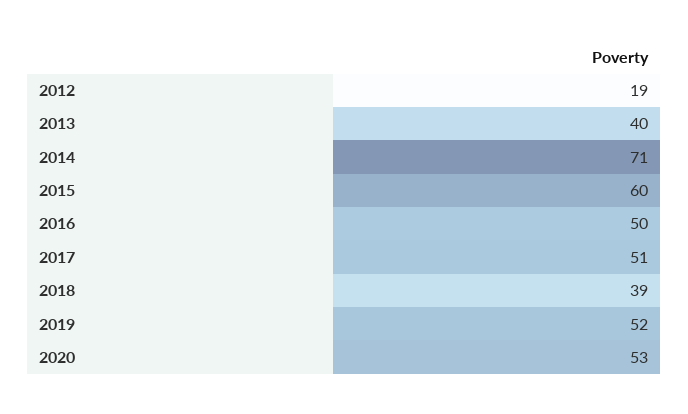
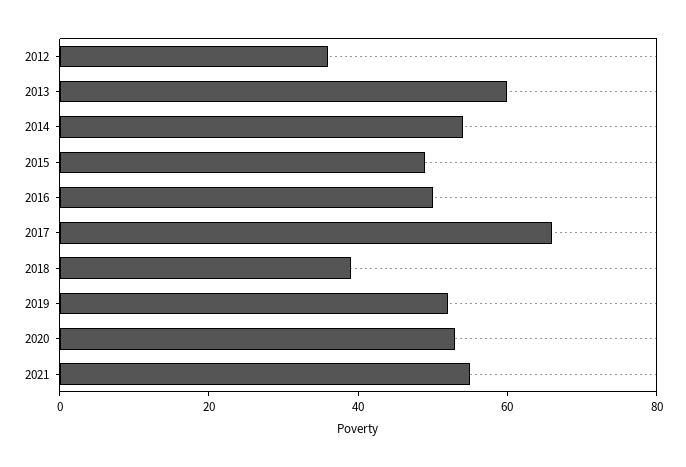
2012: 19 -> 35
2013: 40 -> 60
2014: 71 -> 55
2015: 60 -> 50
2017: 51 -> 65
2021: none -> 55

